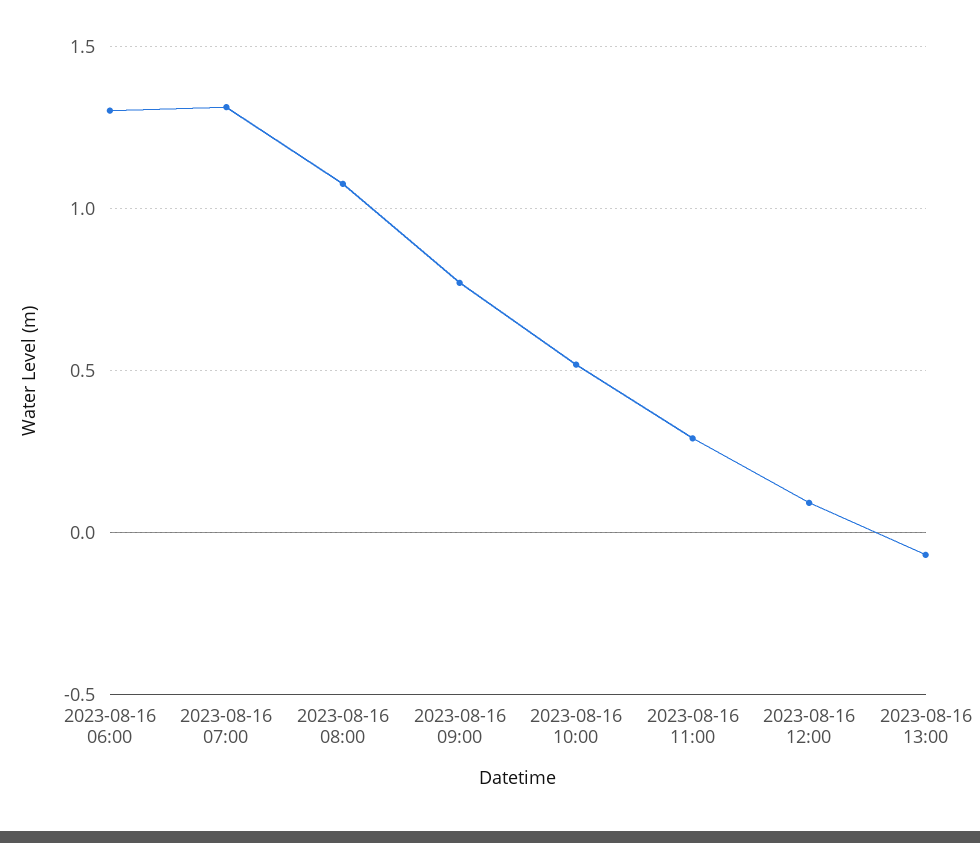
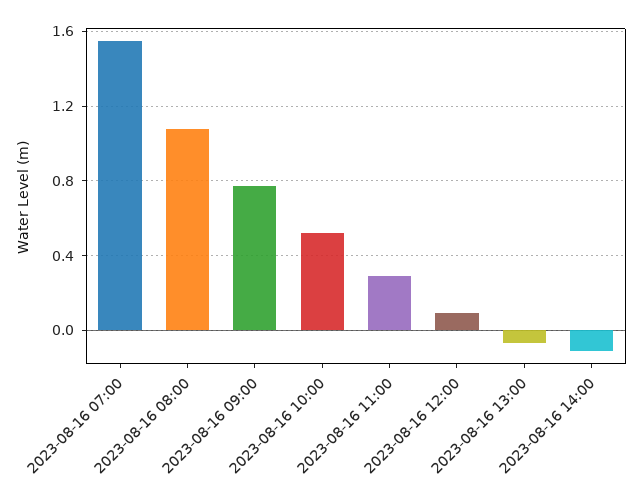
2023-08-16 06:00: 1.3 -> none
2023-08-16 07:00: 1.3 -> 1.55
2023-08-16 14:00: none -> -0.1

